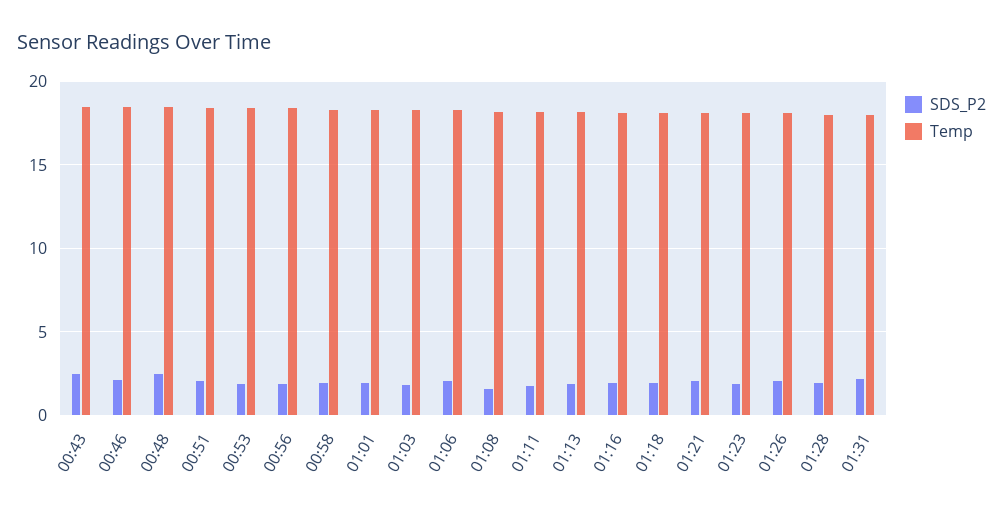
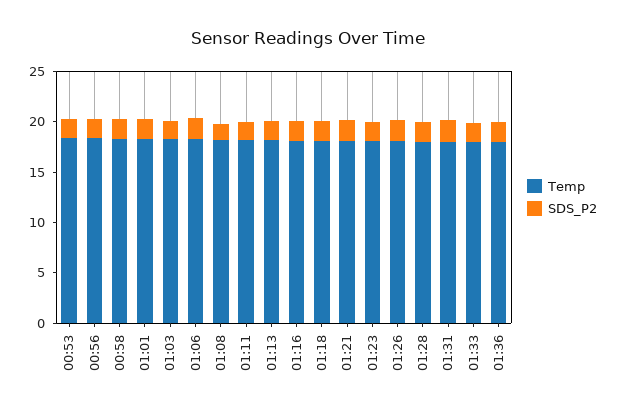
SDS_P2, 00:43: 2.5 -> none
Temp, 00:43: 18.5 -> none
SDS_P2, 00:46: 2 -> none
Temp, 00:46: 18.5 -> none
SDS_P2, 00:48: 2.5 -> none
Temp, 00:48: 18.5 -> none
SDS_P2, 00:51: 2 -> none
Temp, 00:51: 18.5 -> none
Temp, 01:33: none -> 18
SDS_P2, 01:33: none -> 2
Temp, 01:36: none -> 18
SDS_P2, 01:36: none -> 2

